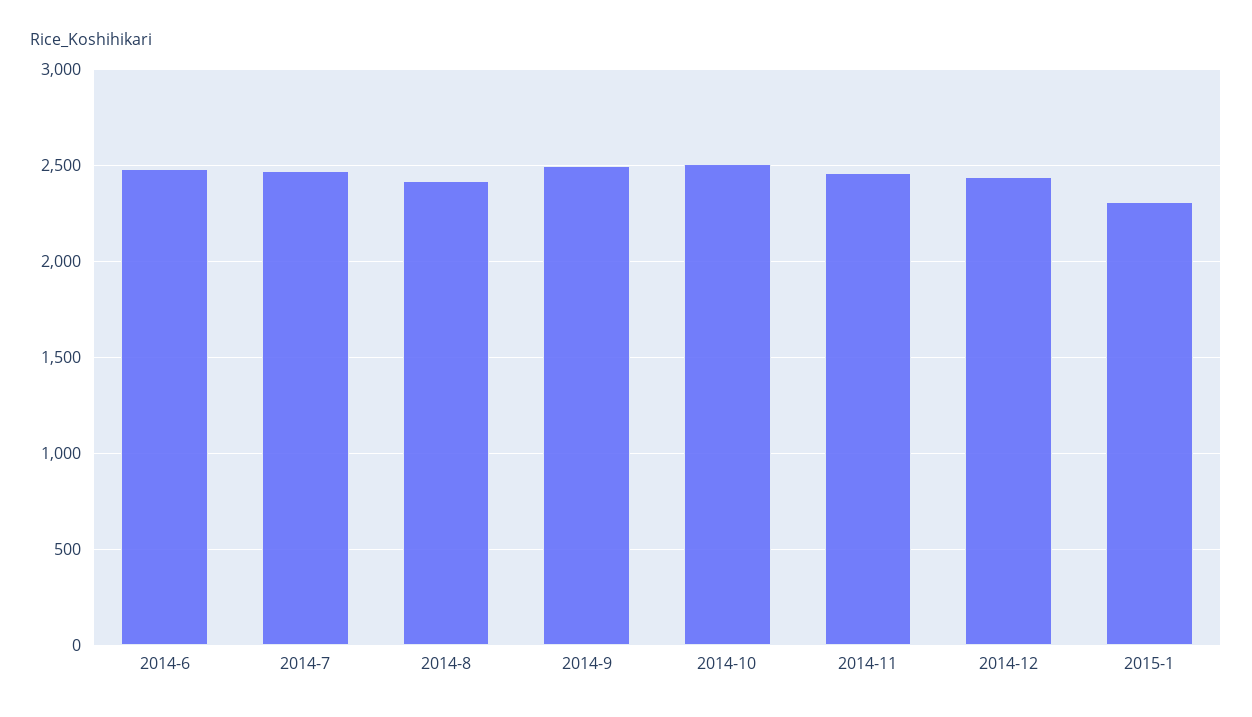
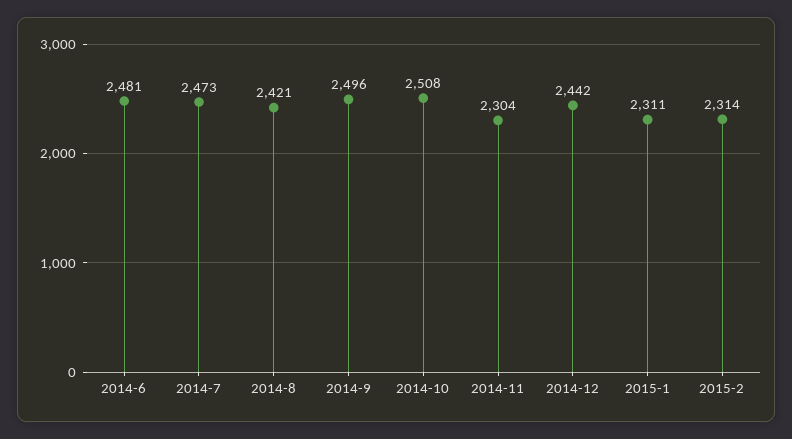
2014-11: 2450 -> 2304
2015-2: none -> 2314

